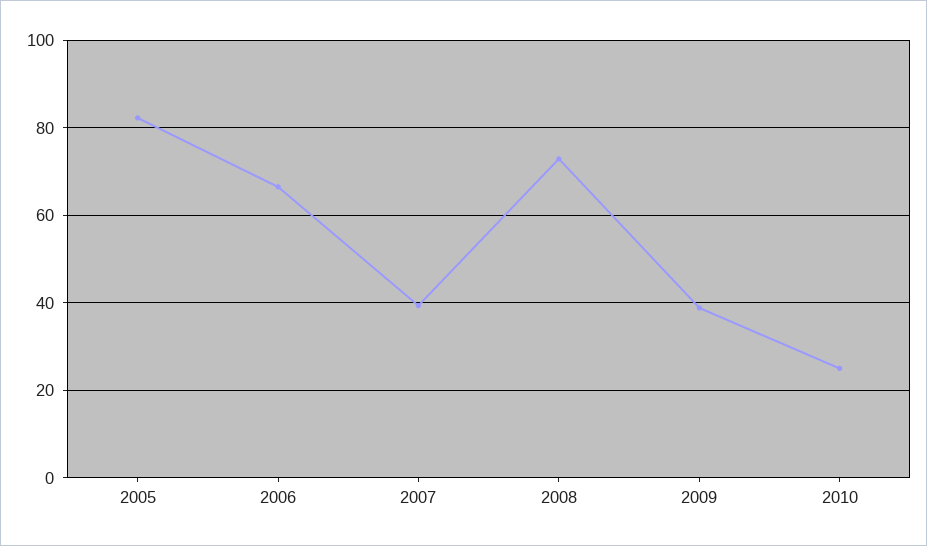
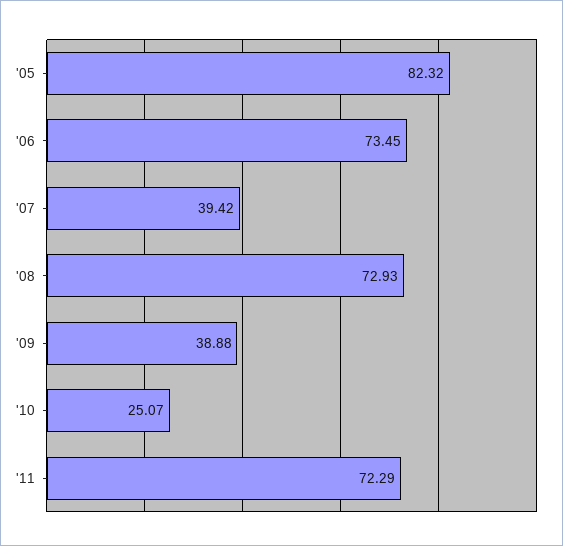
2006: 66 -> 73.45
'11: none -> 72.29

